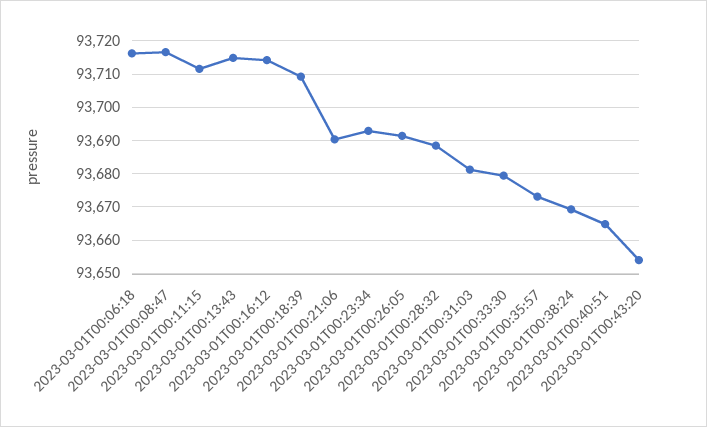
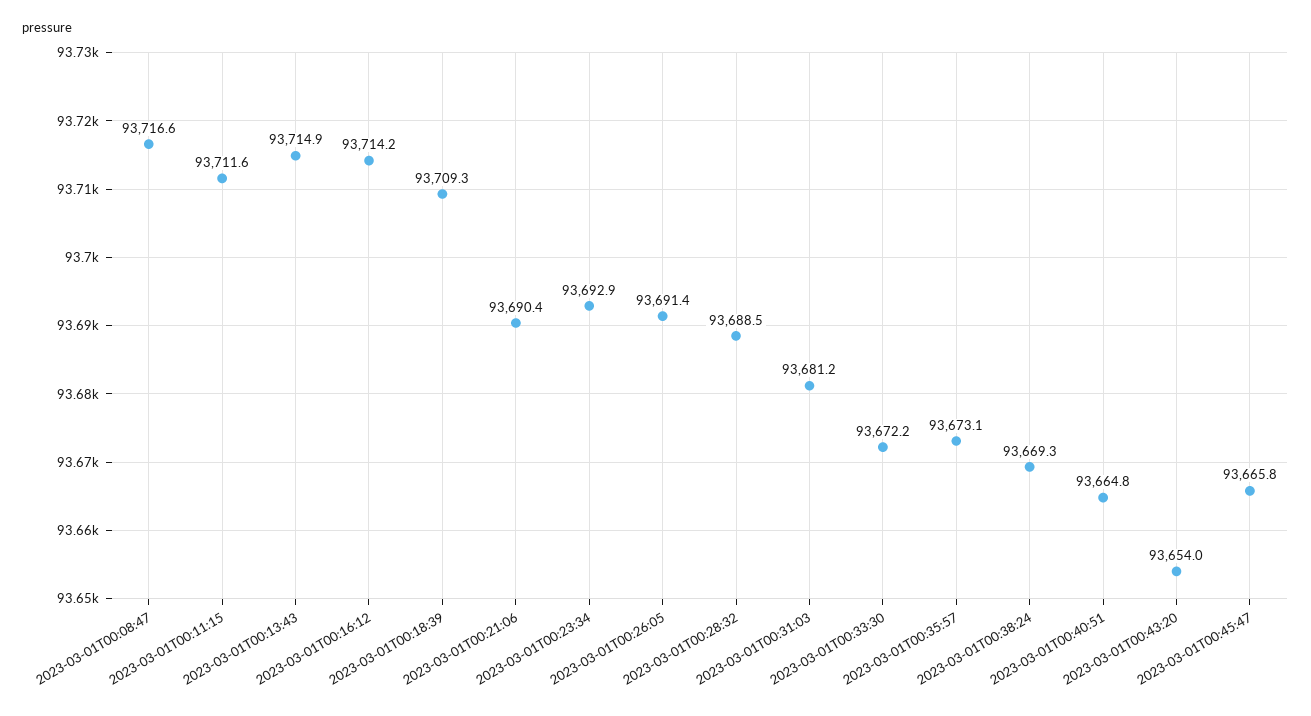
2023-03-01T00:06:18: 93716 -> none
2023-03-01T00:33:30: 93680 -> 93672.2
2023-03-01T00:45:47: none -> 93665.8

